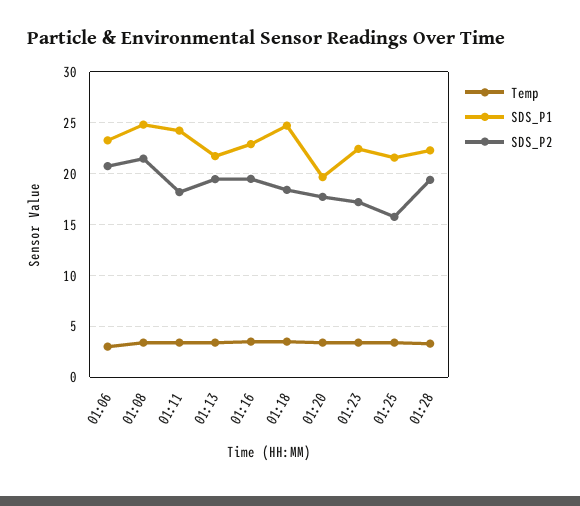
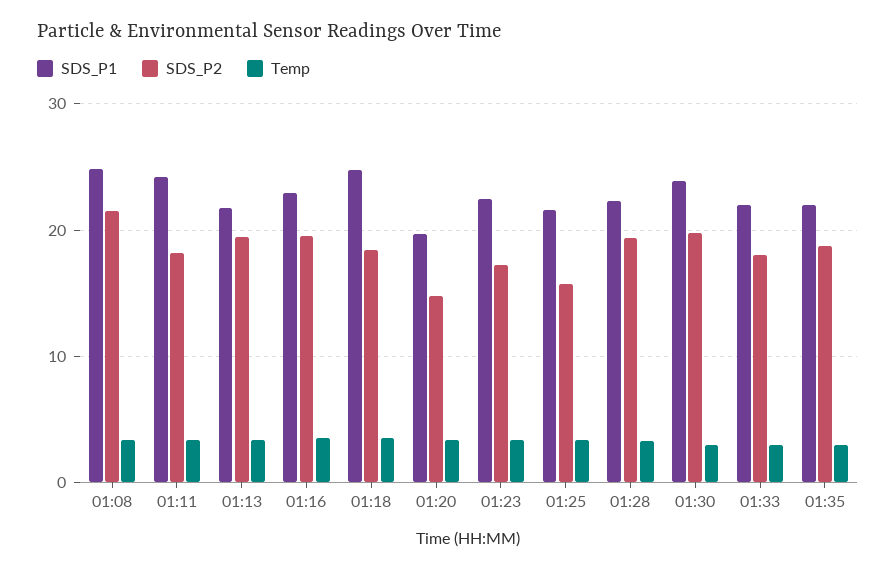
Temp, 01:06: 3 -> none
SDS_P1, 01:06: 23 -> none
SDS_P2, 01:06: 21 -> none
SDS_P2, 01:20: 18 -> 15
SDS_P1, 01:30: none -> 24
SDS_P2, 01:30: none -> 20
Temp, 01:30: none -> 3
SDS_P1, 01:33: none -> 22
SDS_P2, 01:33: none -> 18
Temp, 01:33: none -> 3
SDS_P1, 01:35: none -> 22
SDS_P2, 01:35: none -> 19
Temp, 01:35: none -> 3

